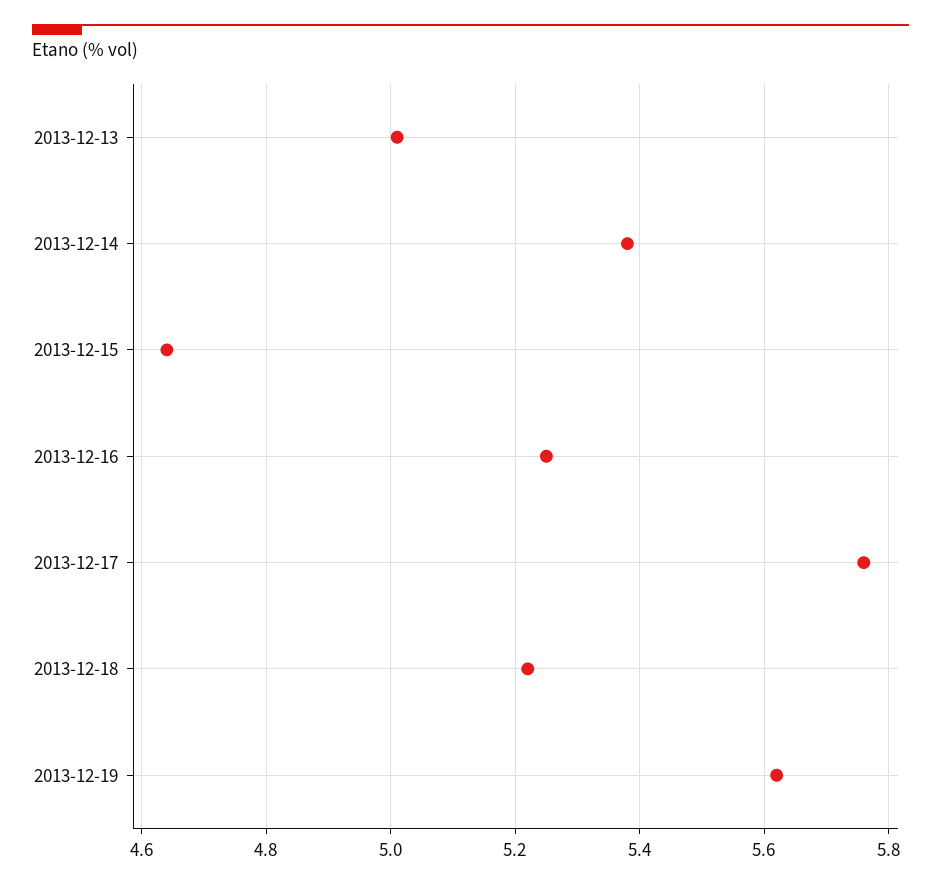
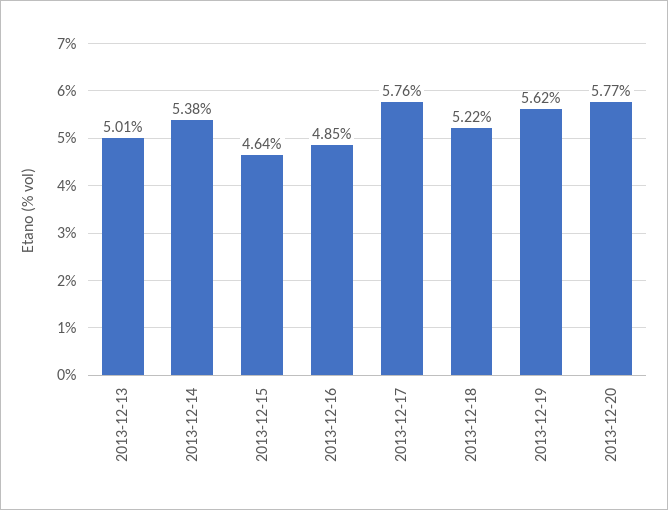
2013-12-16: 5.25 -> 4.85
2013-12-20: none -> 5.77

